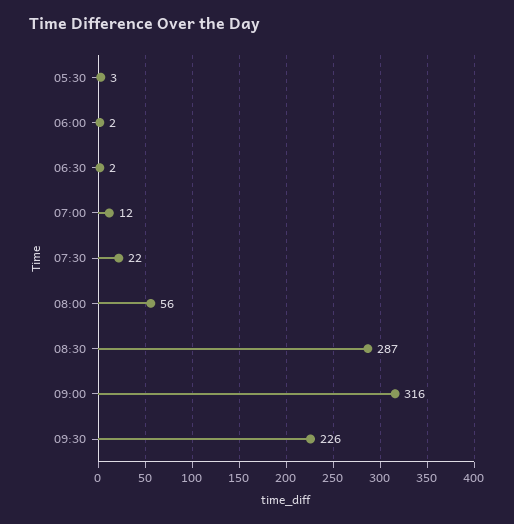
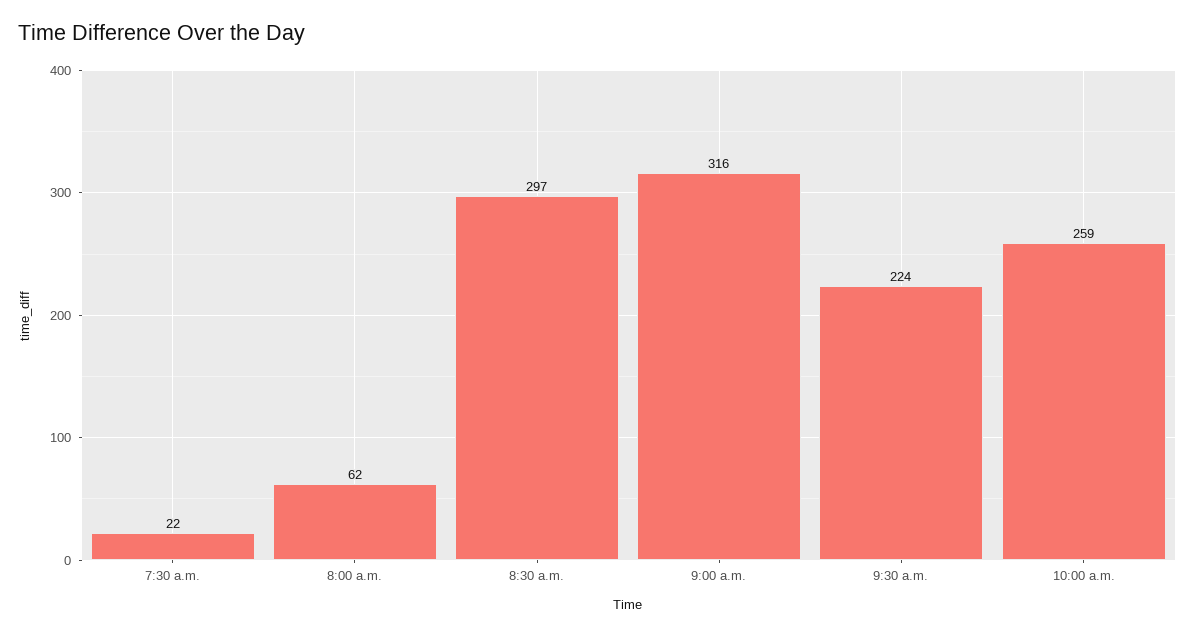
05:30: 3 -> none
06:00: 2 -> none
06:30: 2 -> none
07:00: 12 -> none
08:00: 56 -> 62
08:30: 287 -> 297
09:30: 226 -> 224
10:00 a.m.: none -> 259

